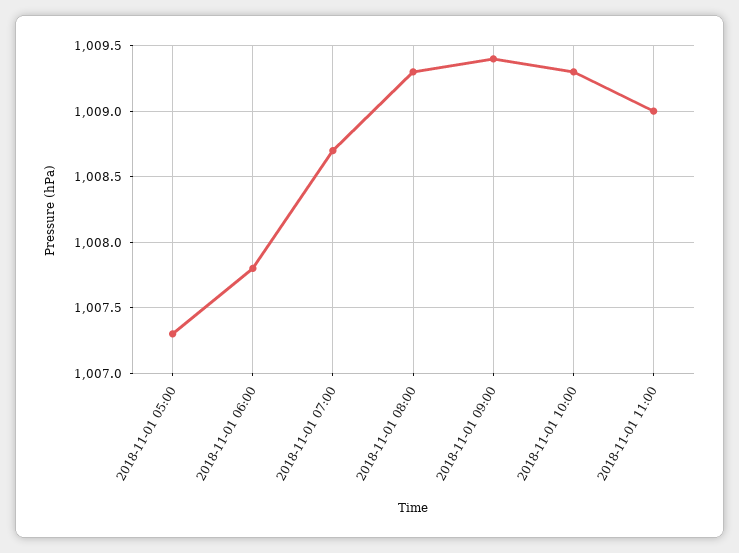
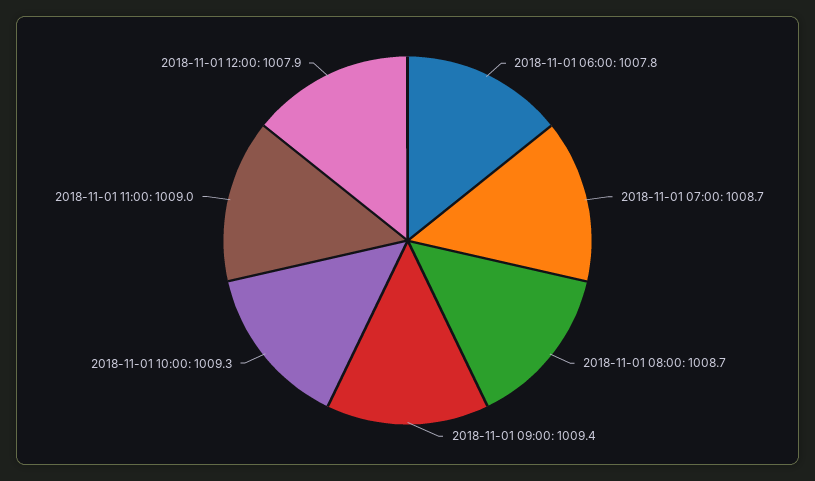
2018-11-01 05:00: 1007.3 -> none
2018-11-01 08:00: 1009.3 -> 1008.7
2018-11-01 12:00: none -> 1007.9

